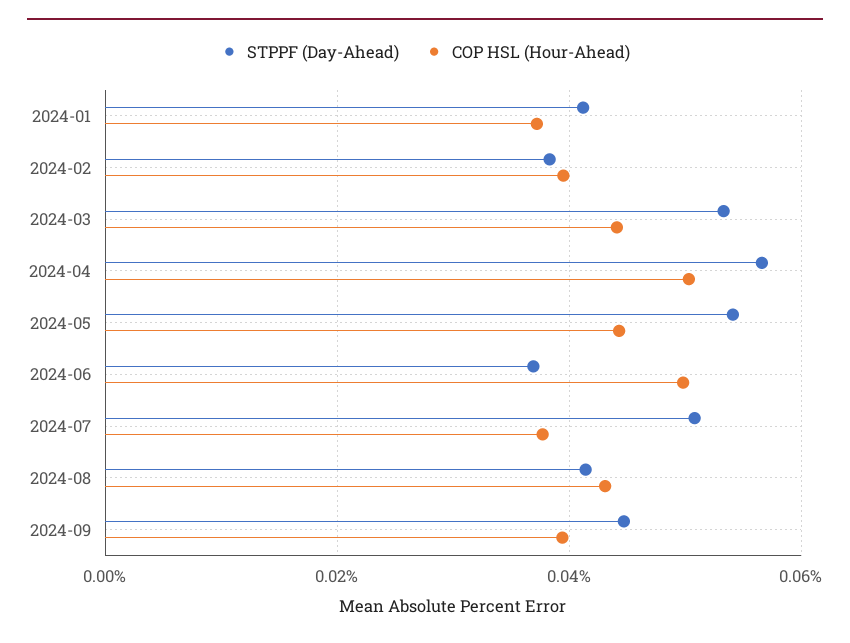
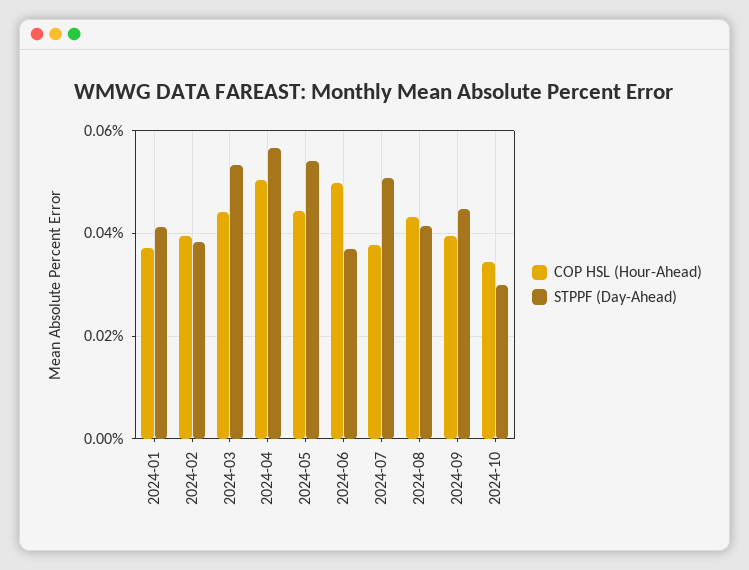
COP HSL (Hour-Ahead), 2024-10: none -> 0.034
STPPF (Day-Ahead), 2024-10: none -> 0.03

